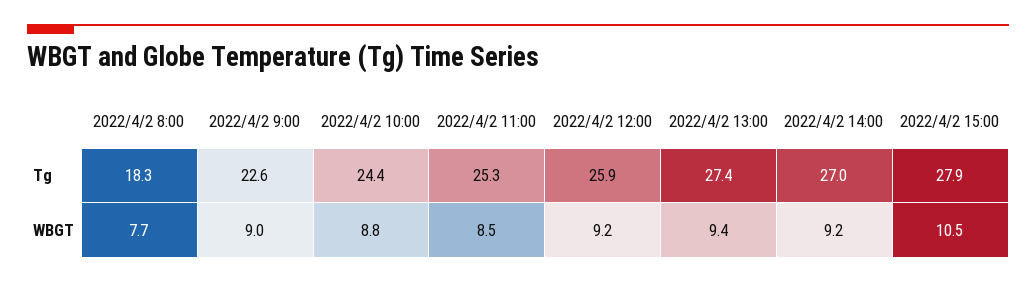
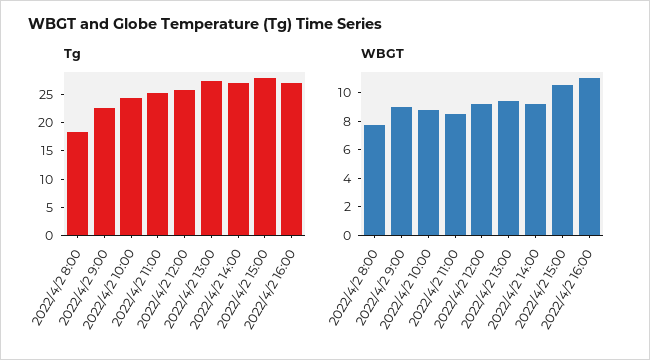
Tg, 2022/4/2 16:00: none -> 27.5
WBGT, 2022/4/2 16:00: none -> 11

